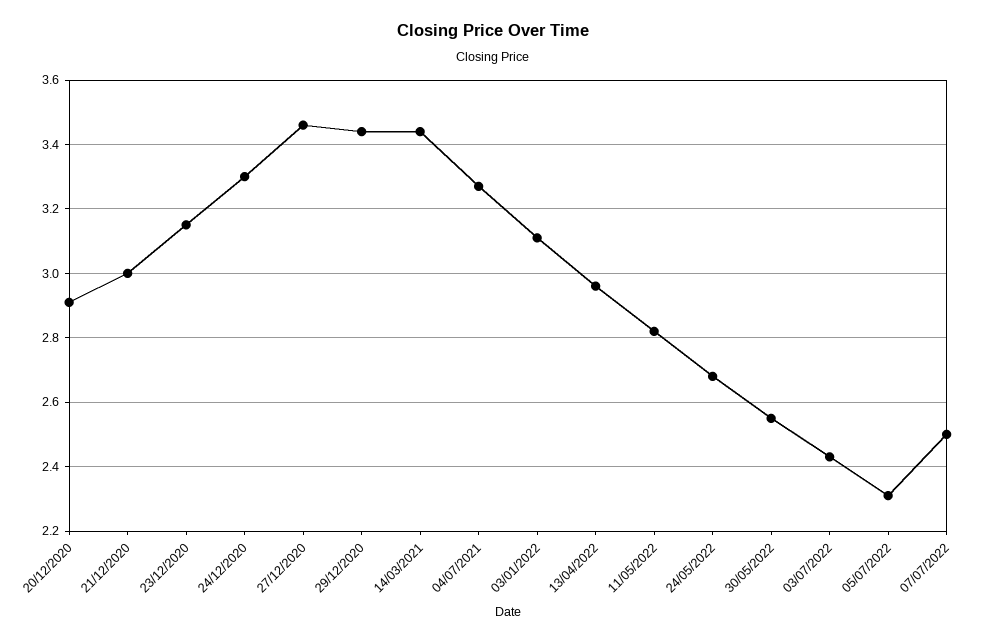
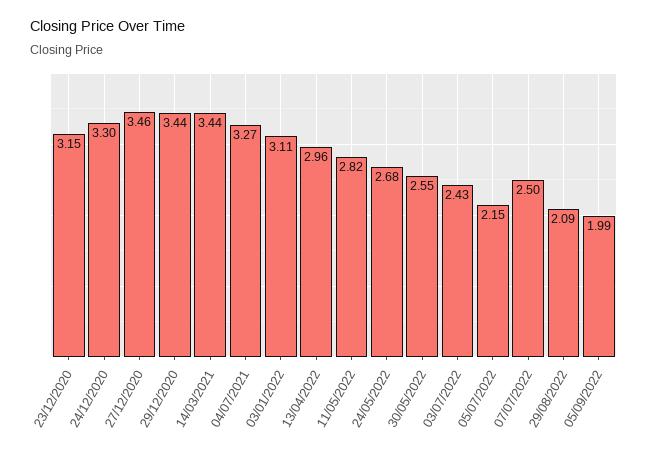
20/12/2020: 2.9 -> none
21/12/2020: 3 -> none
05/07/2022: 2.3 -> 2.15
29/08/2022: none -> 2.09
05/09/2022: none -> 1.99

